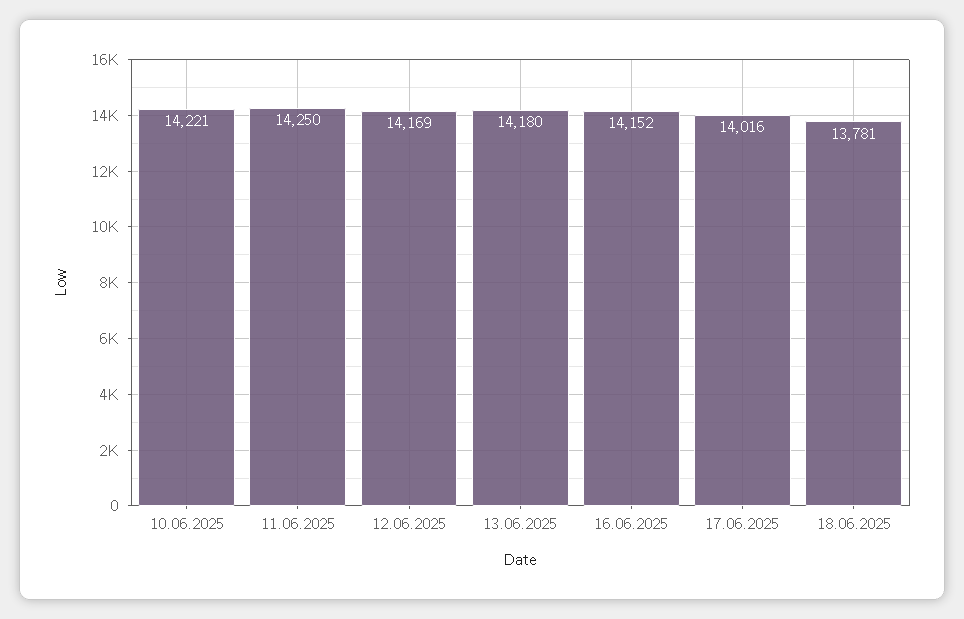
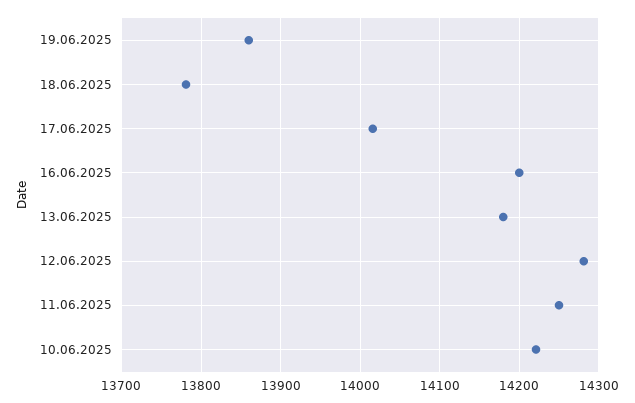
12.06.2025: 14169 -> 14280
16.06.2025: 14152 -> 14200
19.06.2025: none -> 13860

